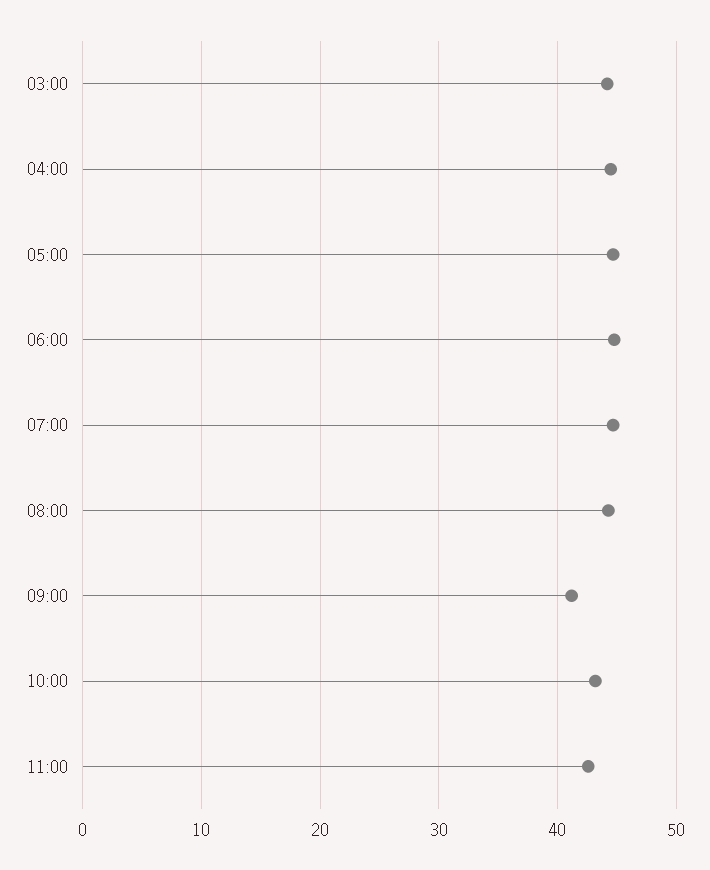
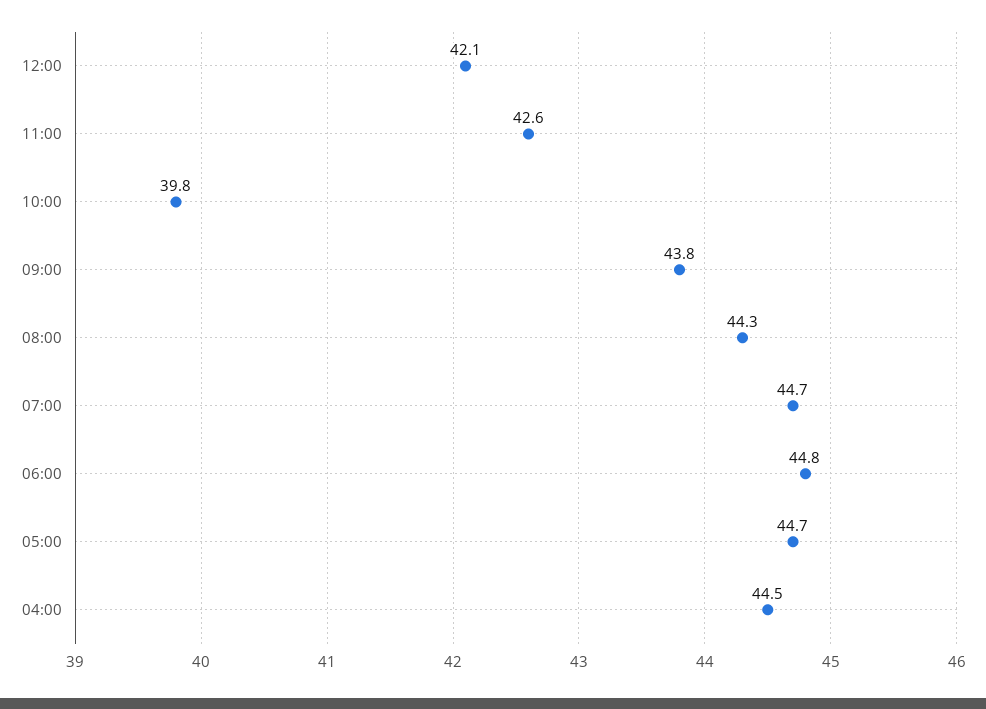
03:00: 44 -> none
09:00: 41 -> 43.8
10:00: 43 -> 39.8
12:00: none -> 42.1

